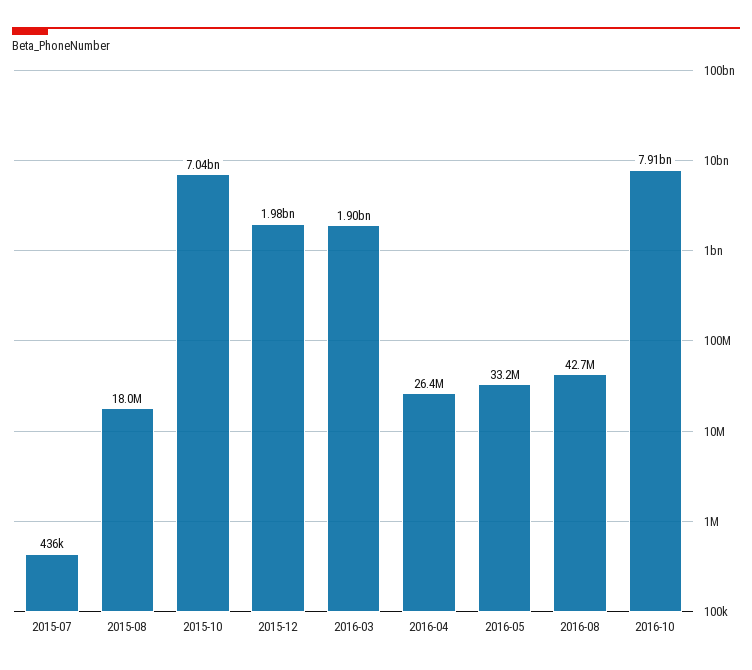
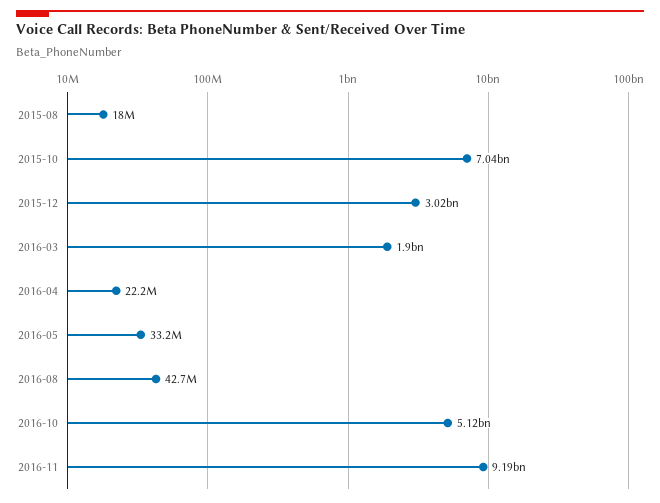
2015-07: 436000 -> none
2015-12: 1980000000 -> 3020000000
2016-04: 26400000 -> 22200000
2016-10: 7910000000 -> 5120000000
2016-11: none -> 9190000000

